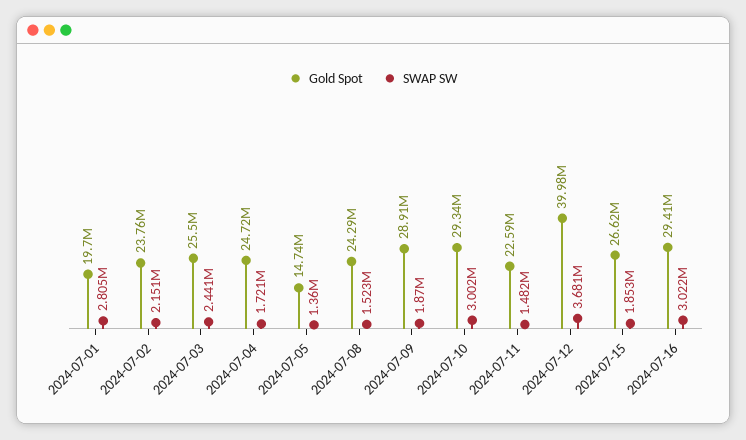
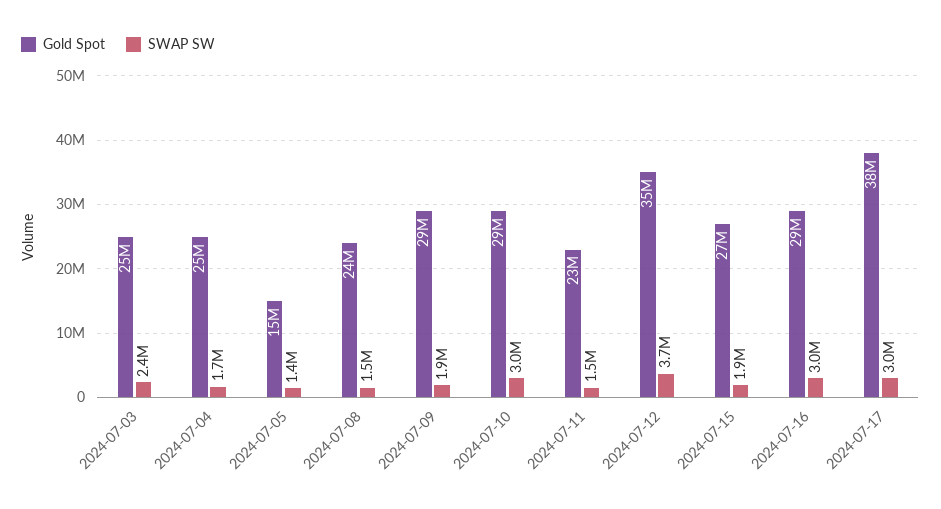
Gold Spot, 2024-07-01: 19700000 -> none
SWAP SW, 2024-07-01: 2805000 -> none
Gold Spot, 2024-07-02: 23760000 -> none
SWAP SW, 2024-07-02: 2151000 -> none
Gold Spot, 2024-07-12: 39980000 -> 35000000
Gold Spot, 2024-07-17: none -> 38000000
SWAP SW, 2024-07-17: none -> 3000000

